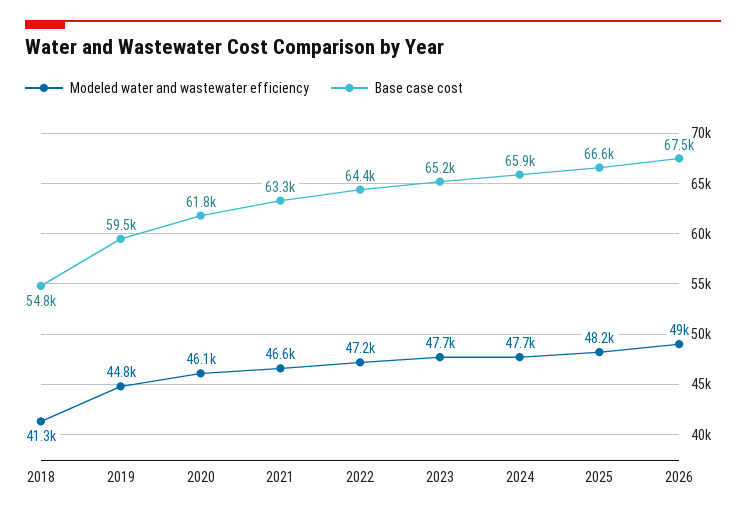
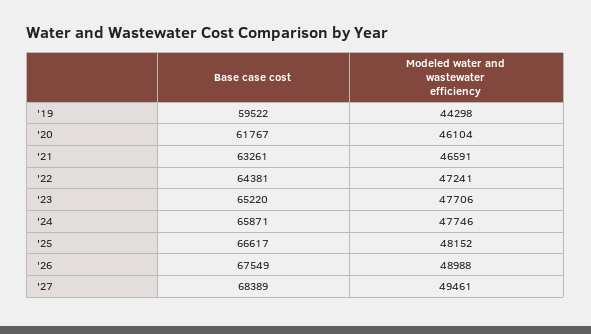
Modeled water and wastewater efficiency, 2018: 41300 -> none
Base case cost, 2018: 54800 -> none
Modeled water and wastewater efficiency, 2019: 44800 -> 44298
Base case cost, '27: none -> 68389
Modeled water and wastewater efficiency, '27: none -> 49461

